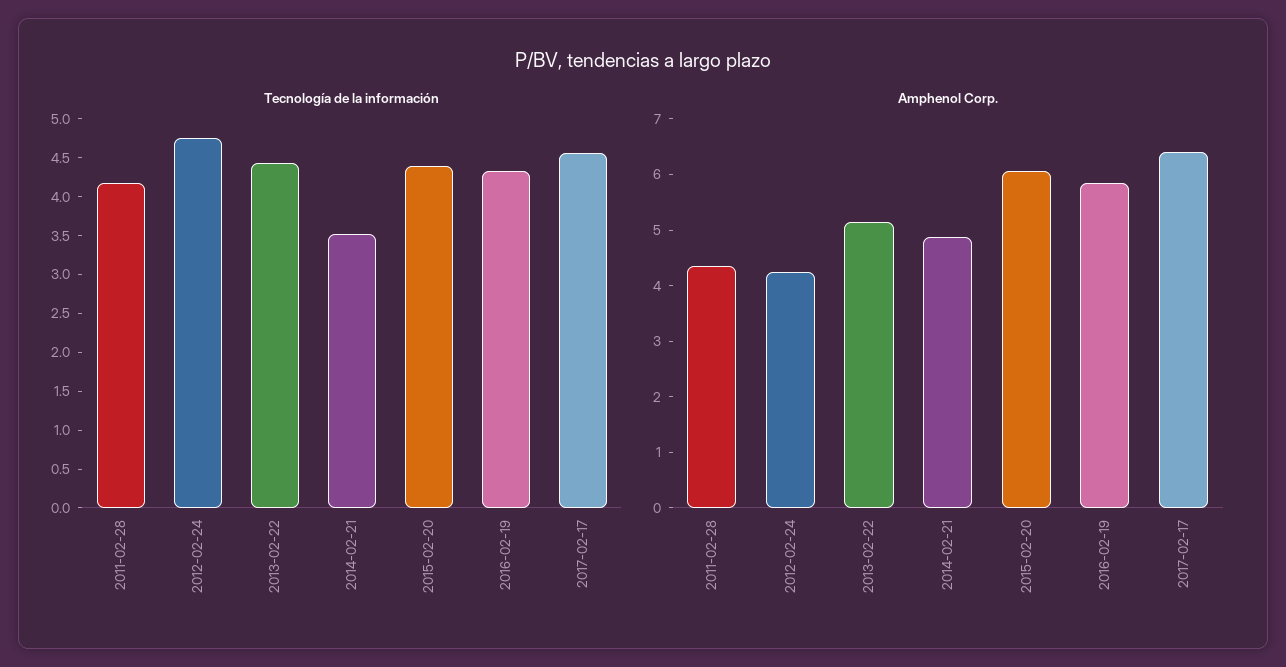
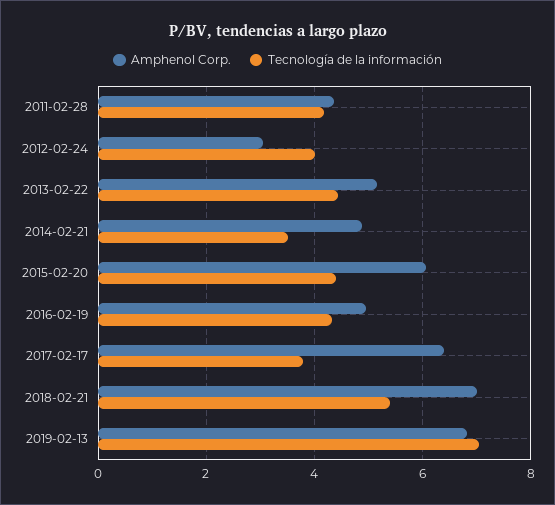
Tecnología de la información, 2012-02-24: 4.75 -> 4
Tecnología de la información, 2017-02-17: 4.5 -> 3.8
Amphenol Corp., 2012-02-24: 4.2 -> 3
Amphenol Corp., 2016-02-19: 5.8 -> 5
Amphenol Corp., 2018-02-21: none -> 7
Tecnología de la información, 2018-02-21: none -> 5.4
Amphenol Corp., 2019-02-13: none -> 6.8
Tecnología de la información, 2019-02-13: none -> 7

